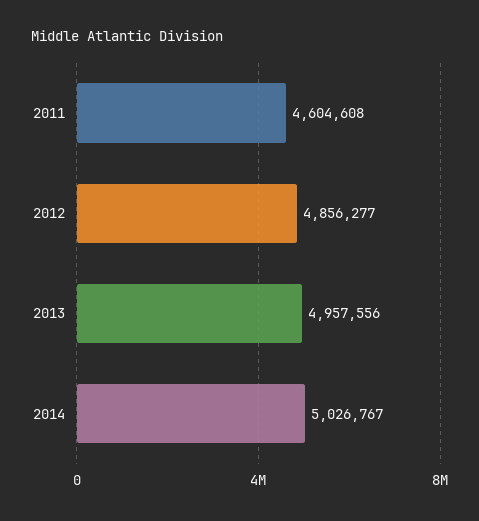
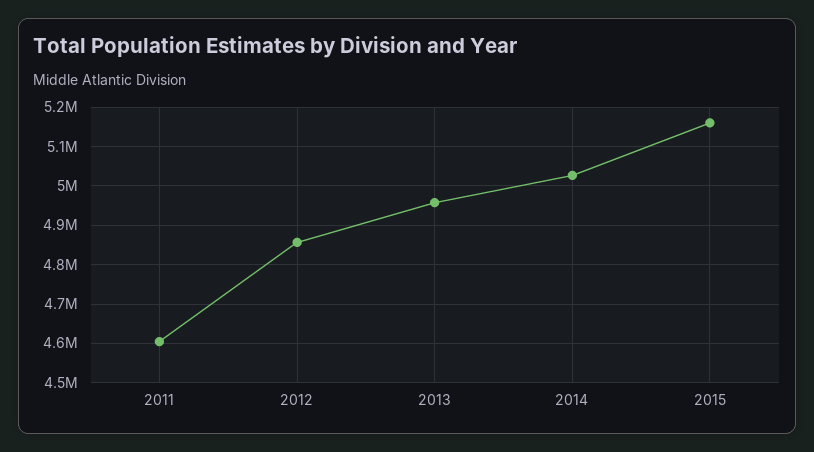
2015: none -> 5160000

